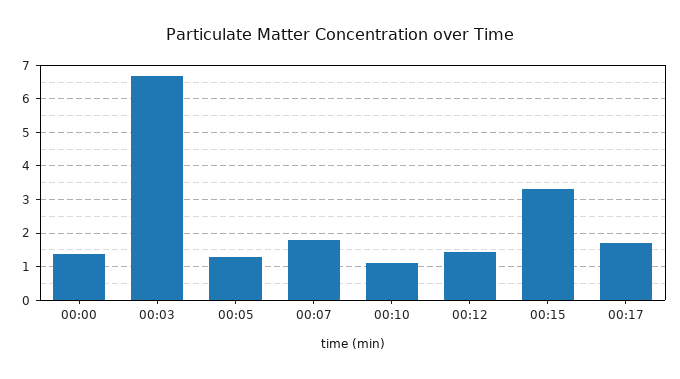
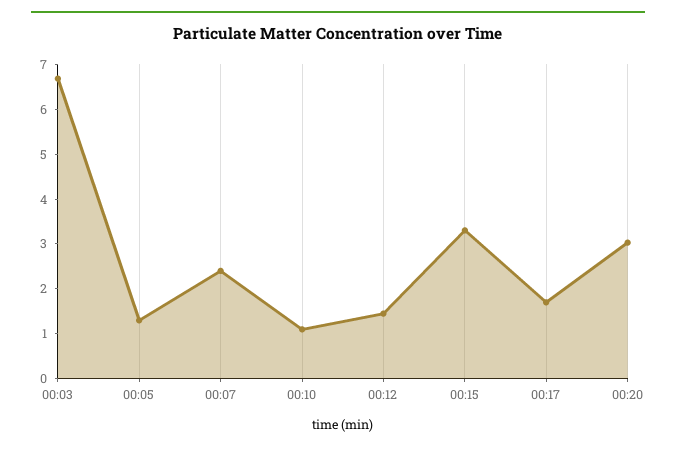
00:00: 1.4 -> none
00:07: 1.8 -> 2.4
00:20: none -> 3

